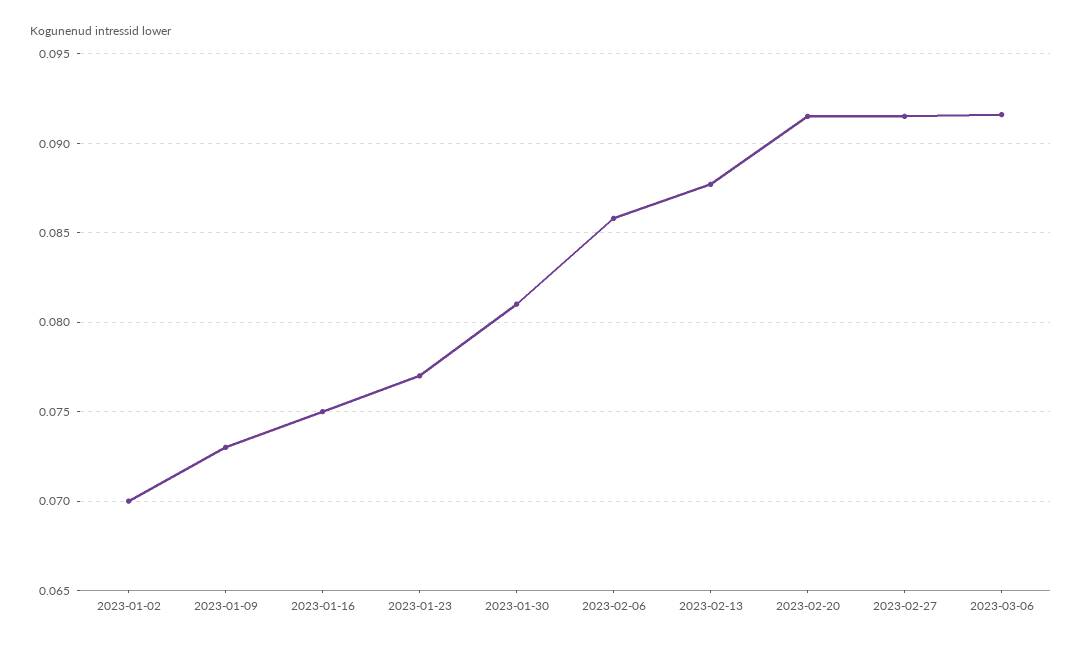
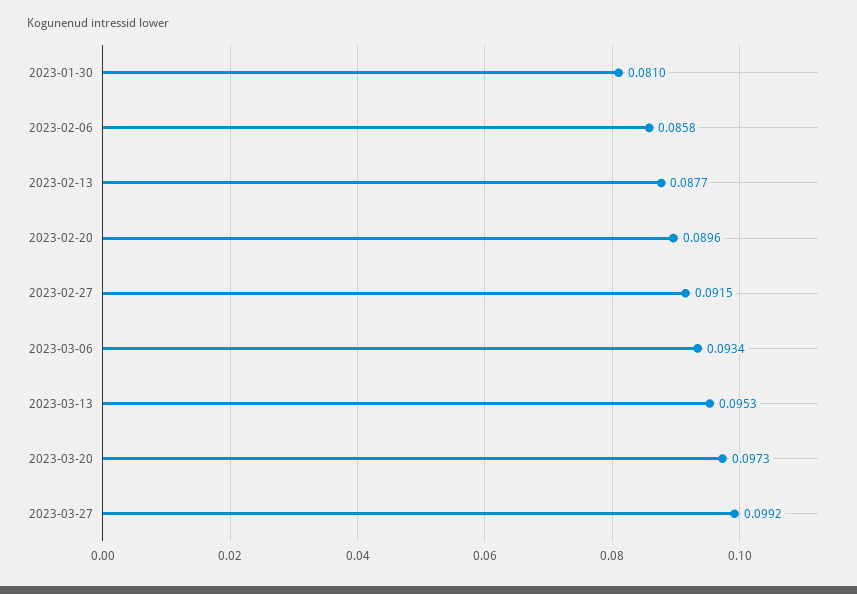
2023-01-02: 0.07 -> none
2023-01-09: 0.073 -> none
2023-01-16: 0.075 -> none
2023-01-23: 0.077 -> none
2023-02-20: 0.0915 -> 0.0896
2023-03-06: 0.0915 -> 0.0934
2023-03-13: none -> 0.0953
2023-03-20: none -> 0.0973
2023-03-27: none -> 0.0992

